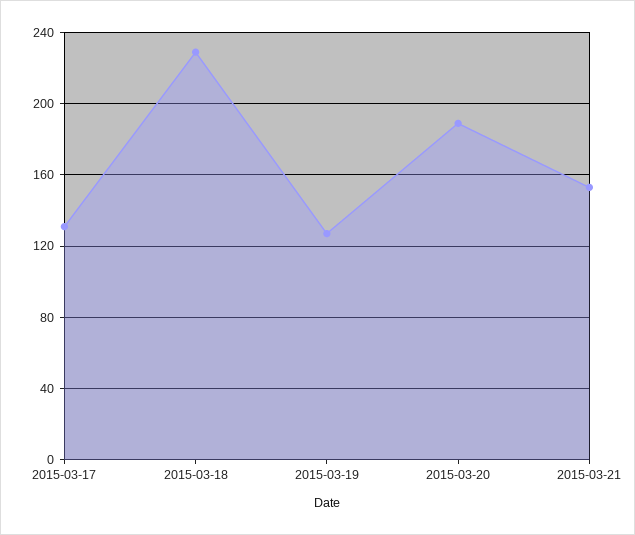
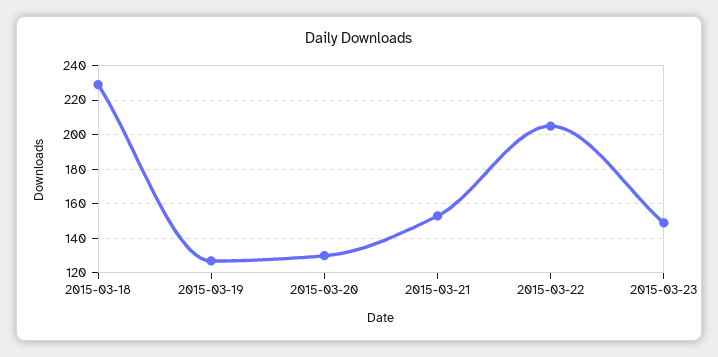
2015-03-17: 130 -> none
2015-03-20: 190 -> 130
2015-03-22: none -> 205
2015-03-23: none -> 150

